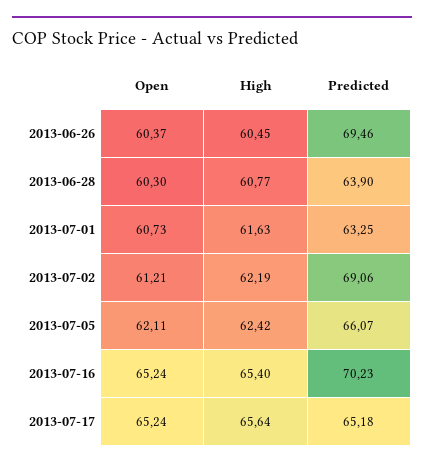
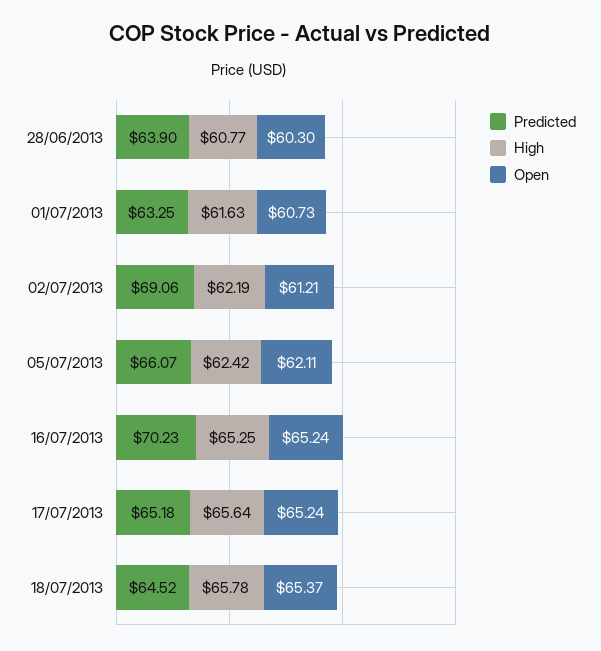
Open, 2013-06-26: 60.37 -> none
High, 2013-06-26: 60.45 -> none
Predicted, 2013-06-26: 69.46 -> none
High, 2013-07-16: 65.4 -> 65.25
Predicted, 18/07/2013: none -> 64.52
High, 18/07/2013: none -> 65.78
Open, 18/07/2013: none -> 65.37

